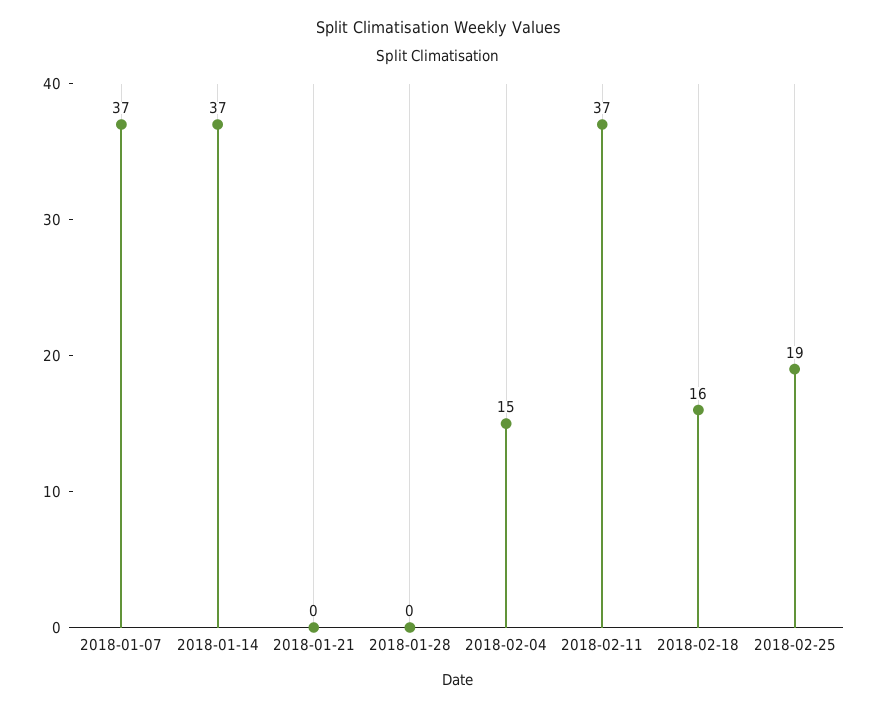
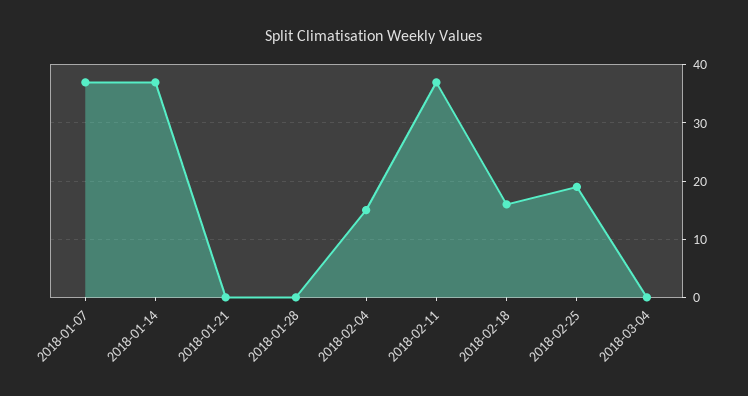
2018-03-04: none -> 0

